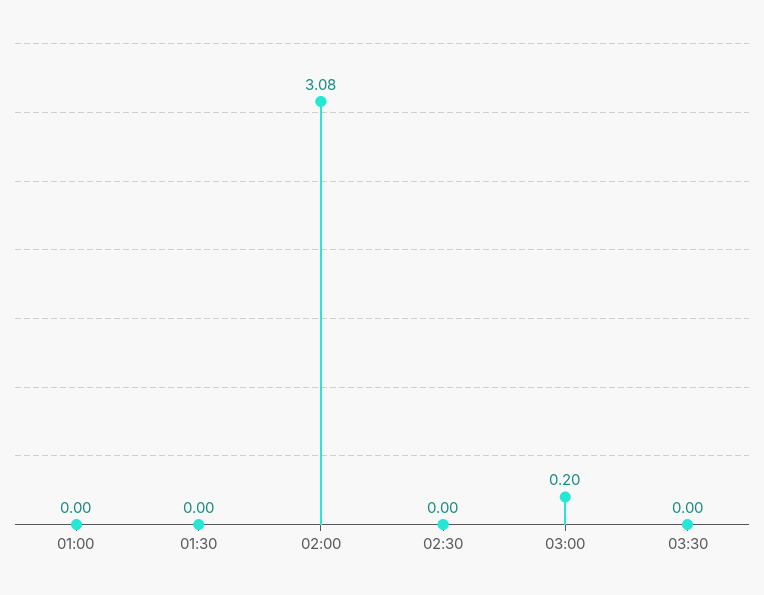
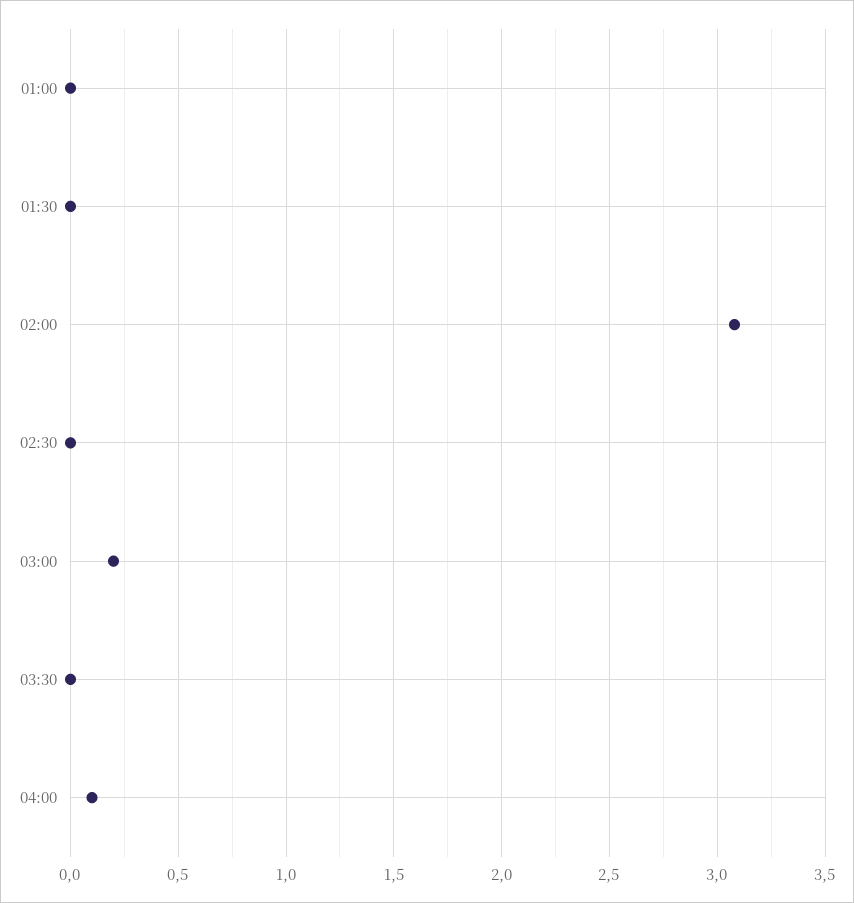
04:00: none -> 0.1

